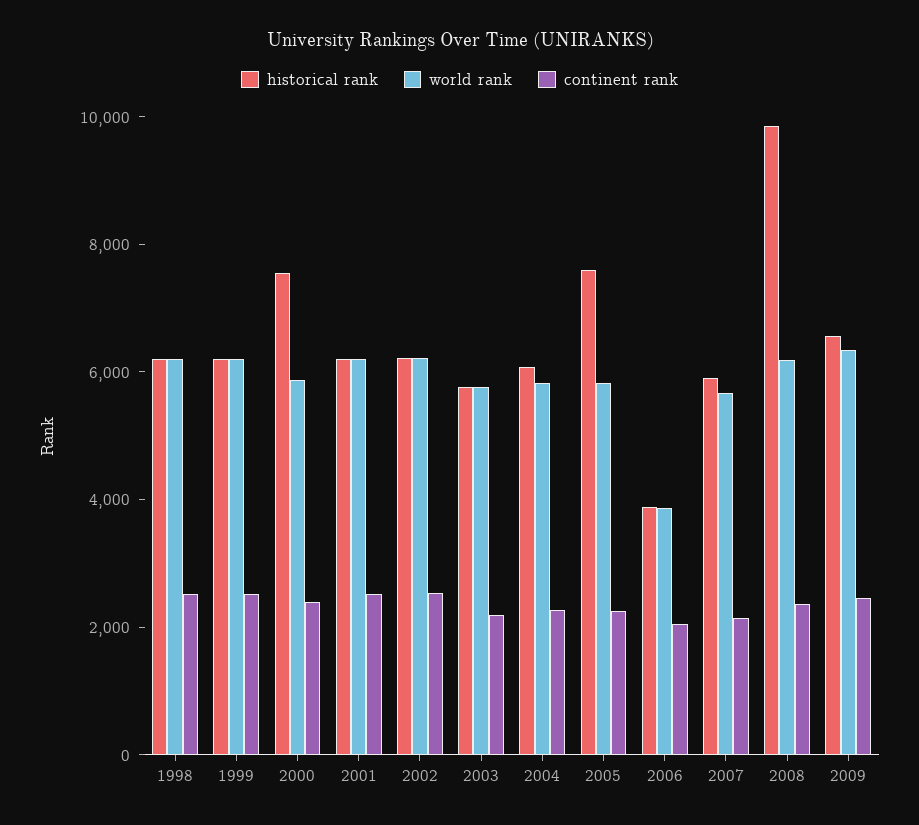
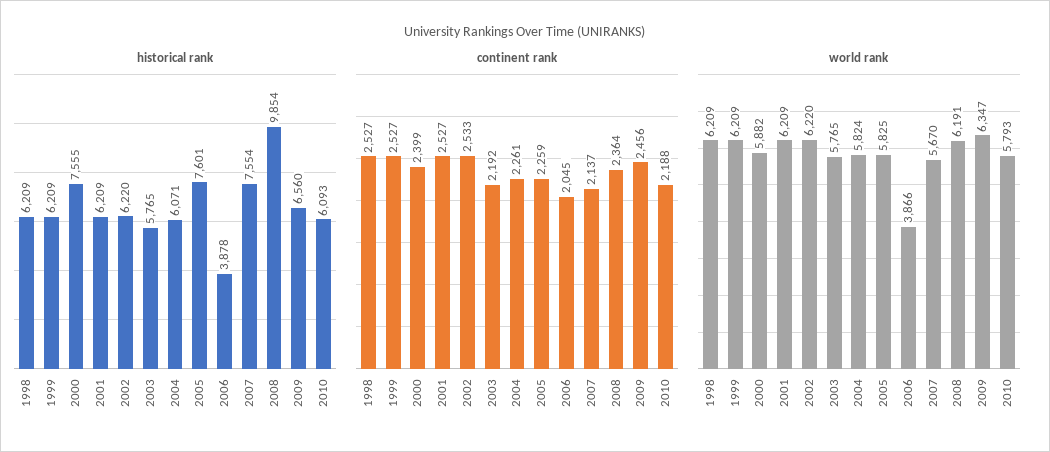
historical rank, 2007: 6000 -> 7554
historical rank, 2010: none -> 6093
continent rank, 2010: none -> 2188
world rank, 2010: none -> 5793

